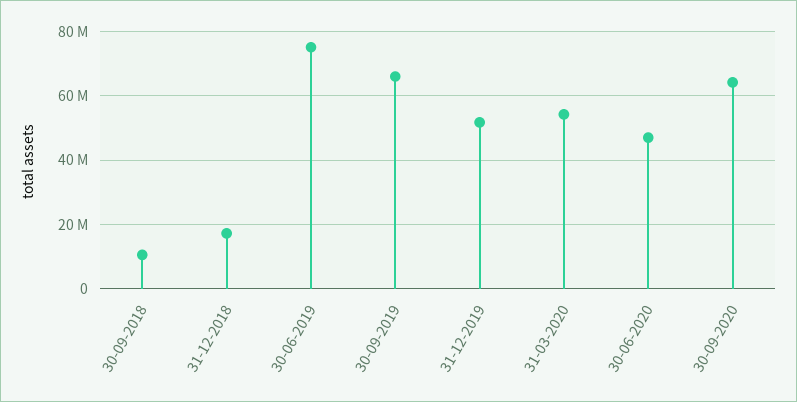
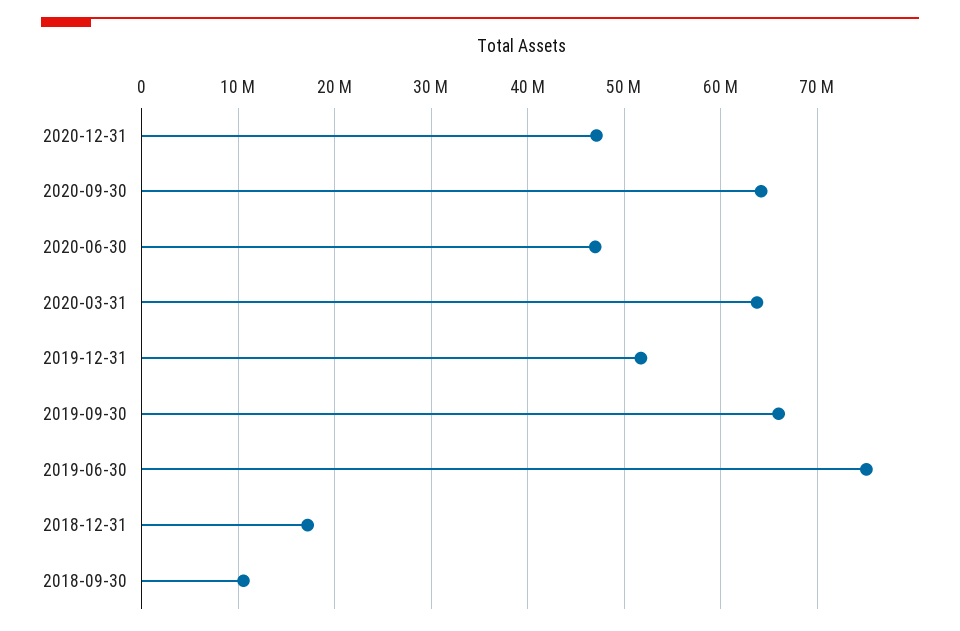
31-03-2020: 54000000 -> 64000000
2020-12-31: none -> 47000000

